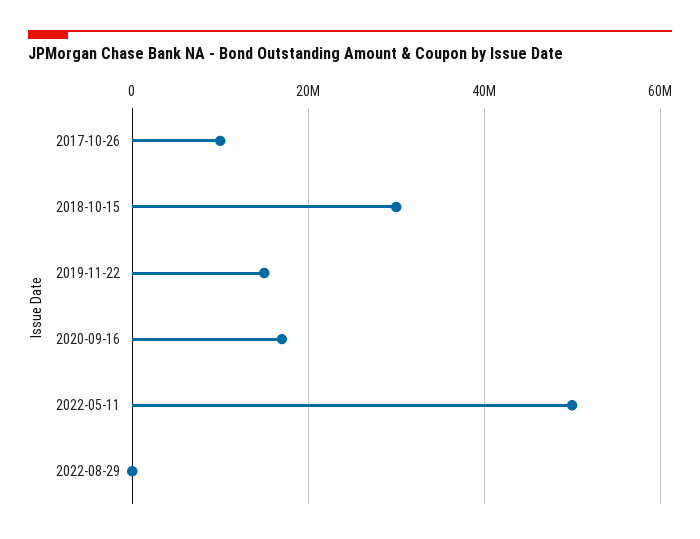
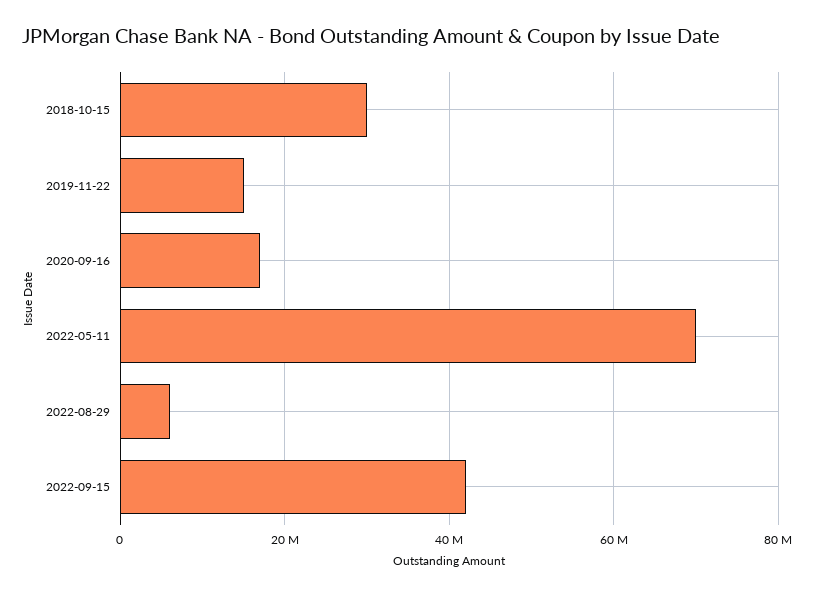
2017-10-26: 10000000 -> none
2022-05-11: 50000000 -> 70000000
2022-08-29: 0 -> 6000000
2022-09-15: none -> 42000000

